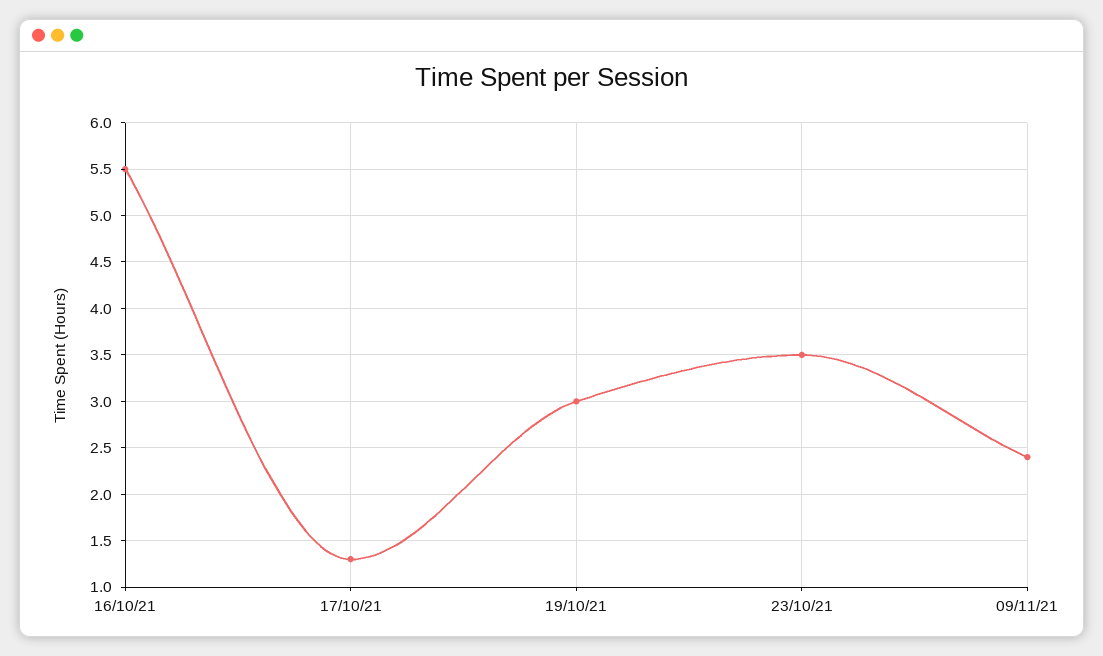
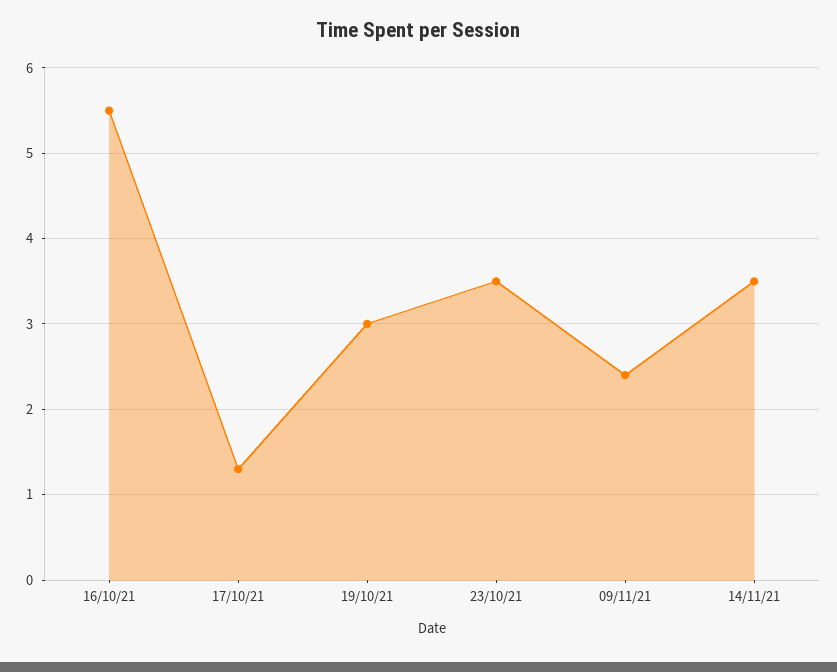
14/11/21: none -> 3.5

